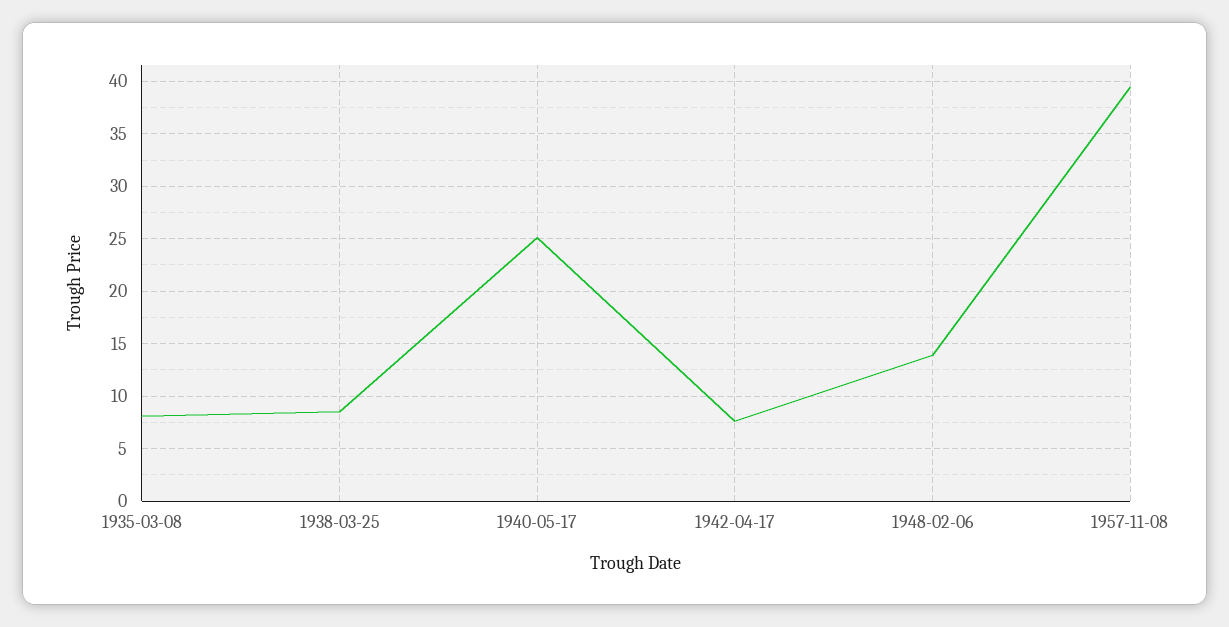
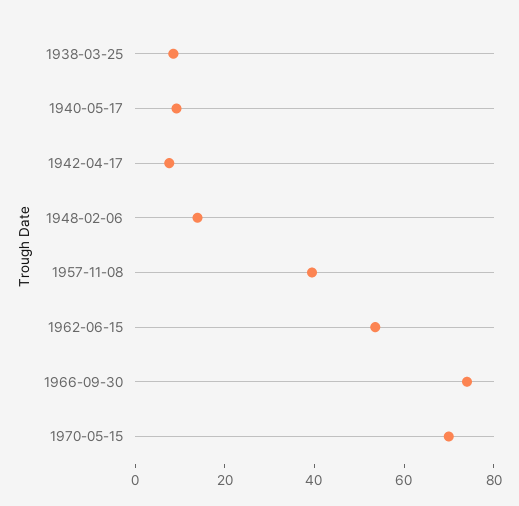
1935-03-08: 8 -> none
1940-05-17: 25 -> 10
1962-06-15: none -> 55
1966-09-30: none -> 75
1970-05-15: none -> 70

